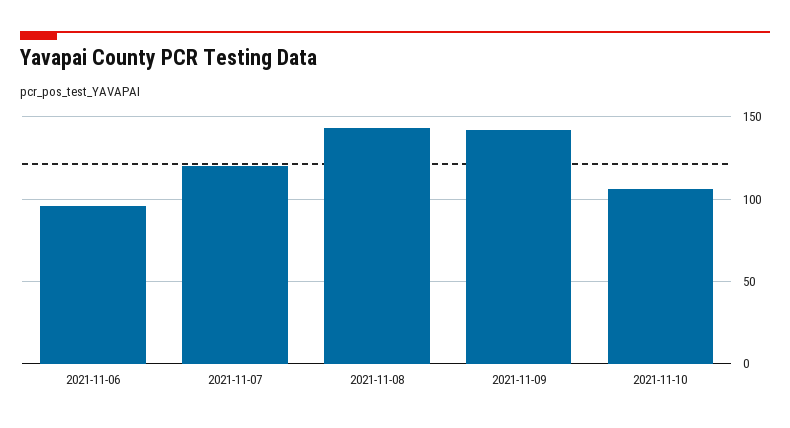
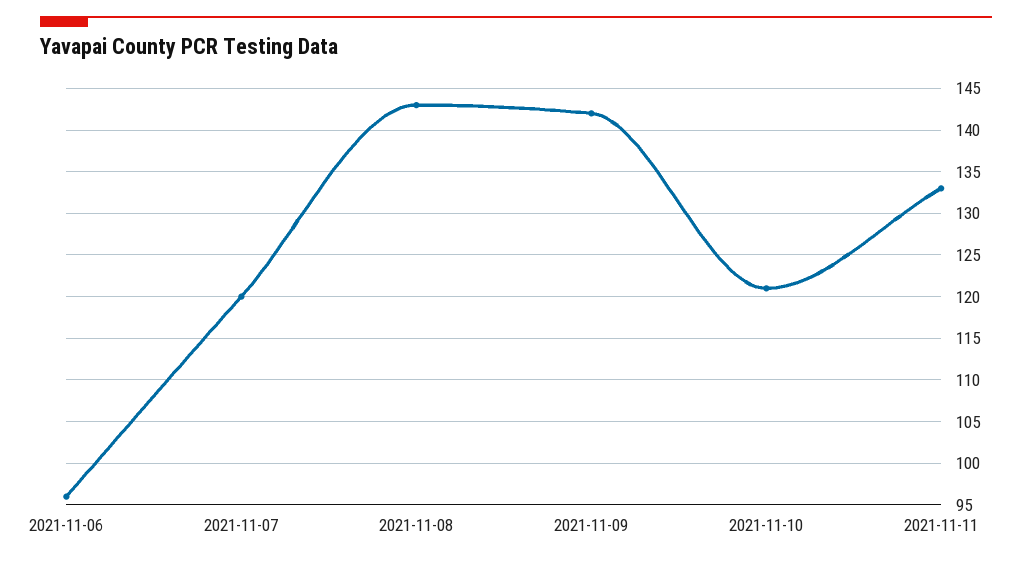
2021-11-10: 105 -> 121
2021-11-11: none -> 133

